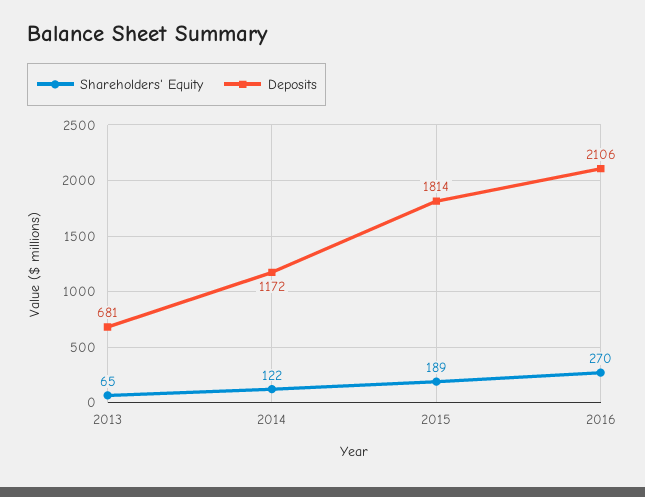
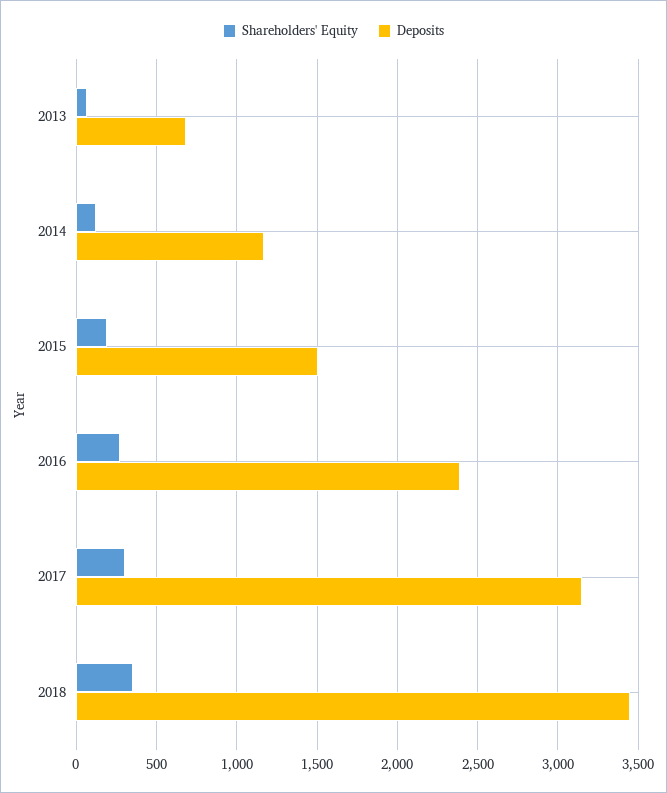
Deposits, 2015: 1814 -> 1500
Deposits, 2016: 2106 -> 2400
Shareholders' Equity, 2017: none -> 300
Deposits, 2017: none -> 3150
Shareholders' Equity, 2018: none -> 350
Deposits, 2018: none -> 3450

